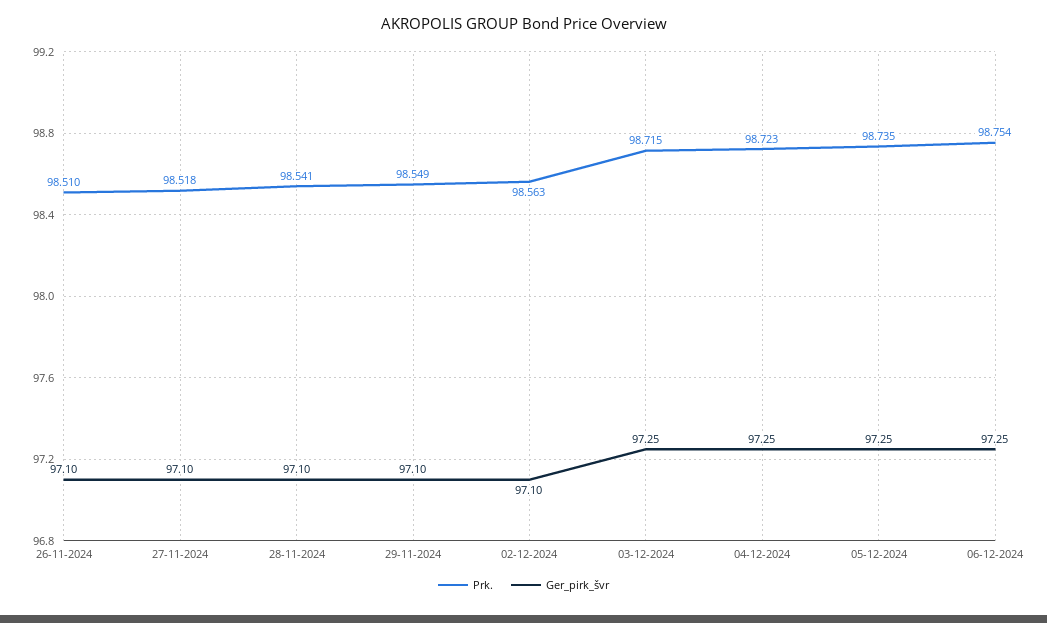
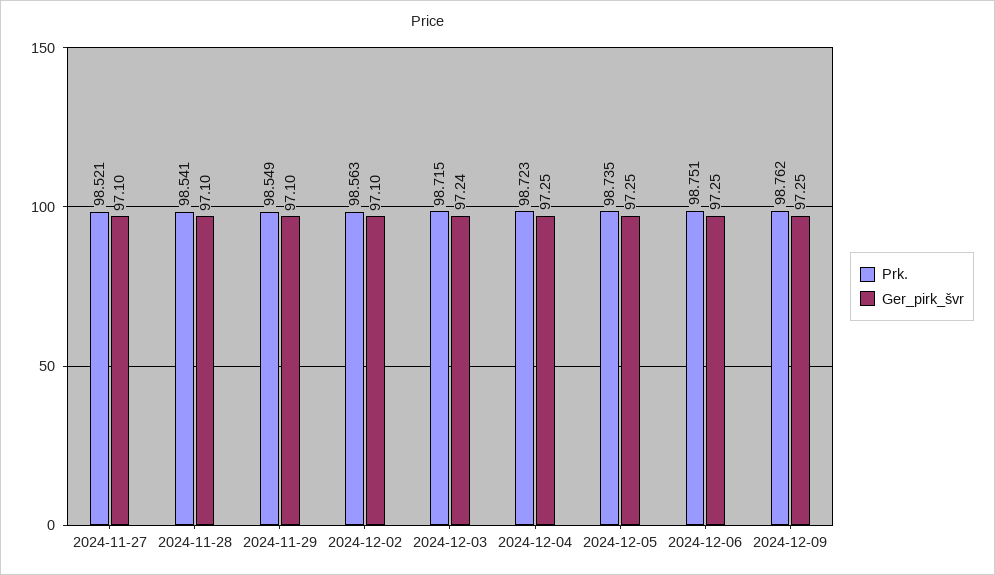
Prk., 26-11-2024: 98.51 -> none
Ger_pirk_švr, 26-11-2024: 97.1 -> none
Prk., 27-11-2024: 98.518 -> 98.521
Ger_pirk_švr, 03-12-2024: 97.25 -> 97.24
Prk., 06-12-2024: 98.754 -> 98.751
Prk., 2024-12-09: none -> 98.762
Ger_pirk_švr, 2024-12-09: none -> 97.25

